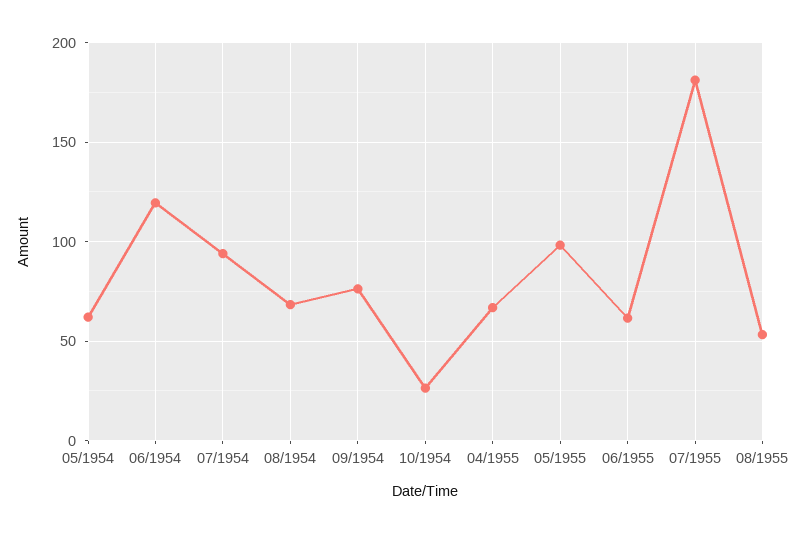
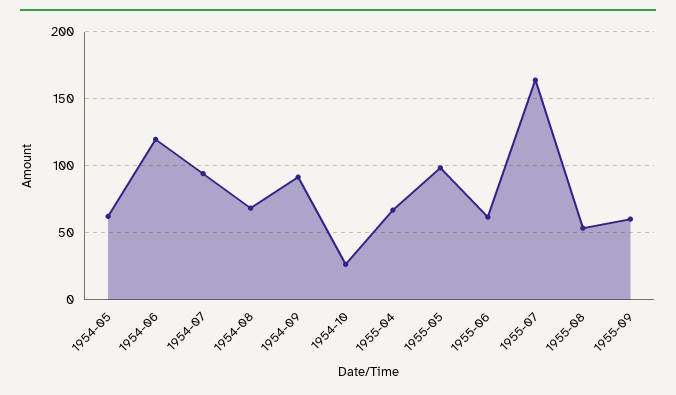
09/1954: 75 -> 90
07/1955: 180 -> 165
1955-09: none -> 60

